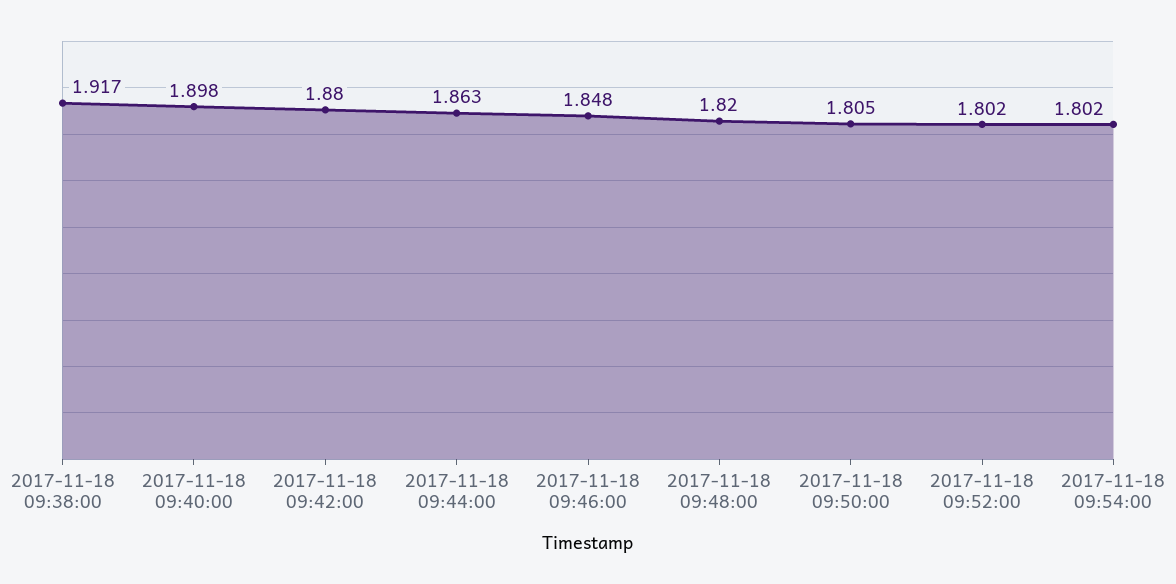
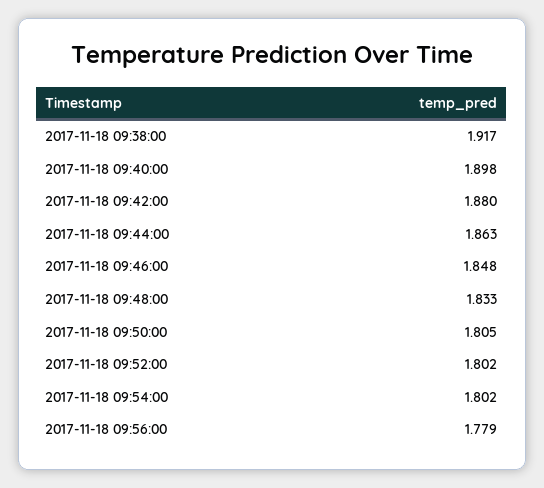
2017-11-18 09:48:00: 1.82 -> 1.833
2017-11-18 09:56:00: none -> 1.779

